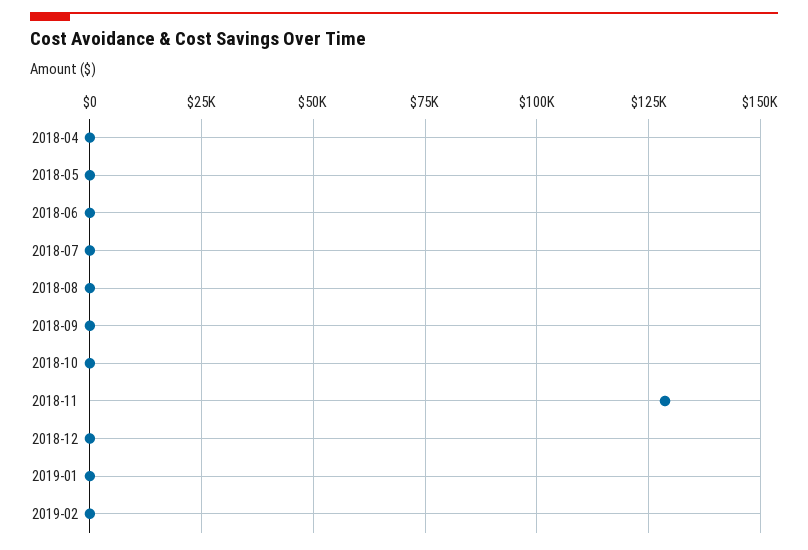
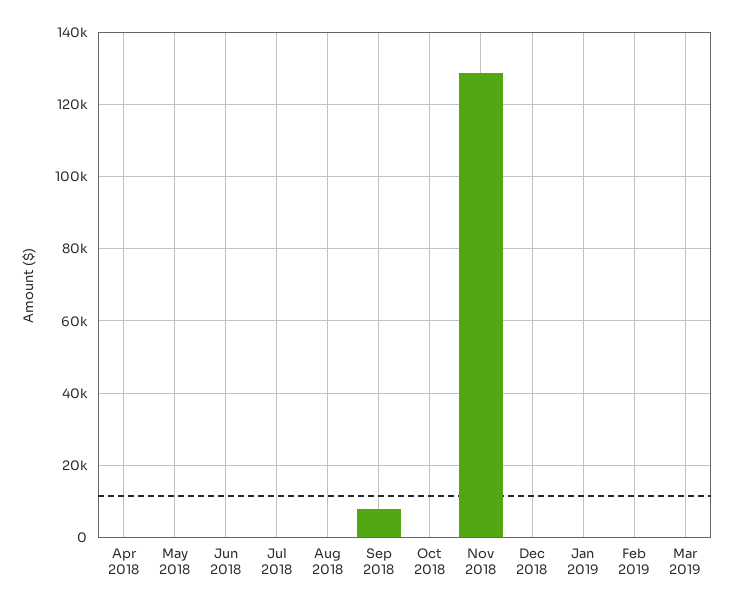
2018-09: 0 -> 8000
Mar 2019: none -> 0

